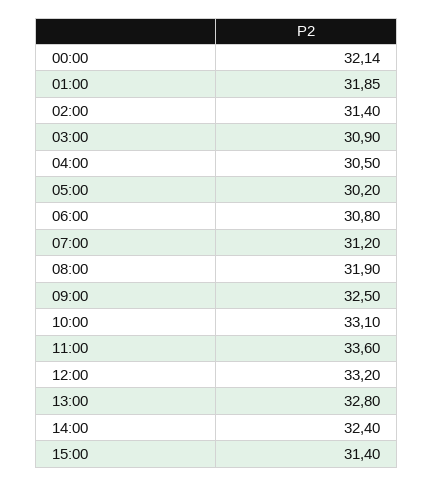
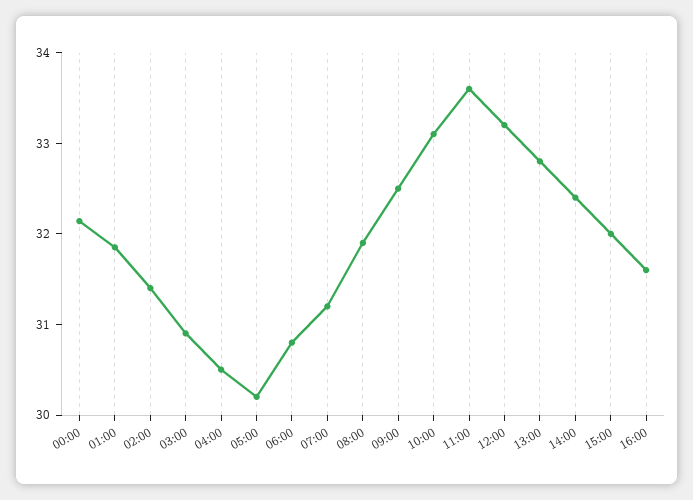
15:00: 31.4 -> 32
16:00: none -> 31.6

